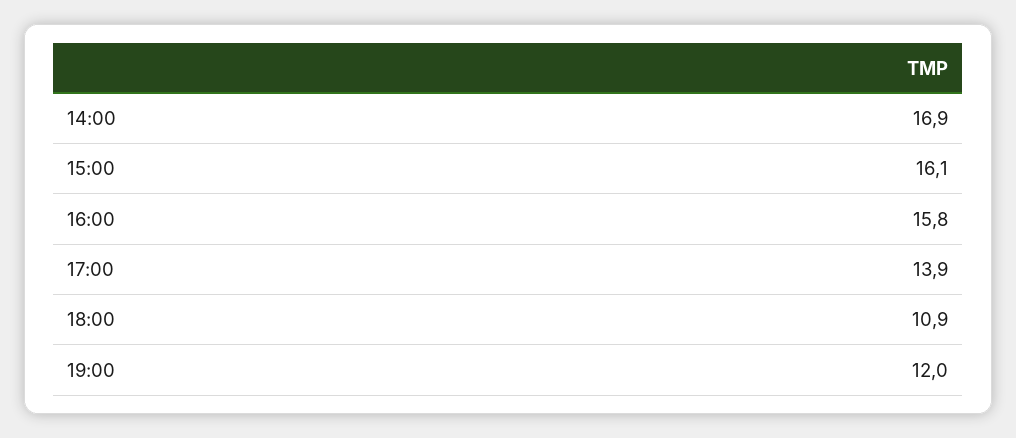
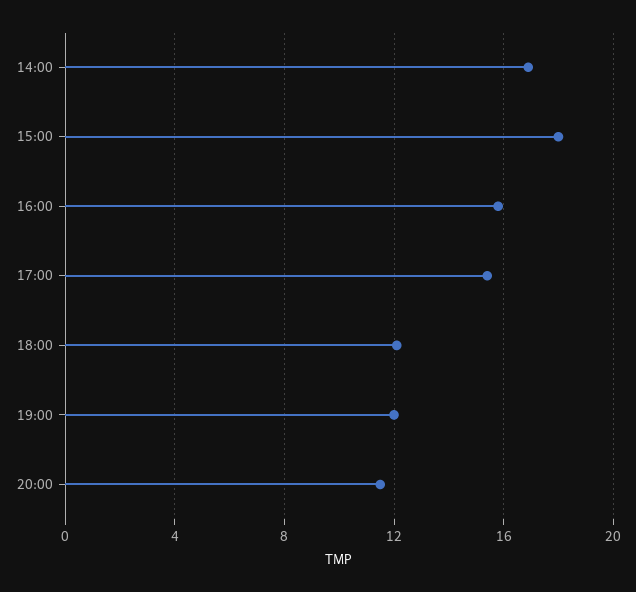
15:00: 16.1 -> 18
17:00: 13.9 -> 15.5
18:00: 10.9 -> 12
20:00: none -> 11.5

